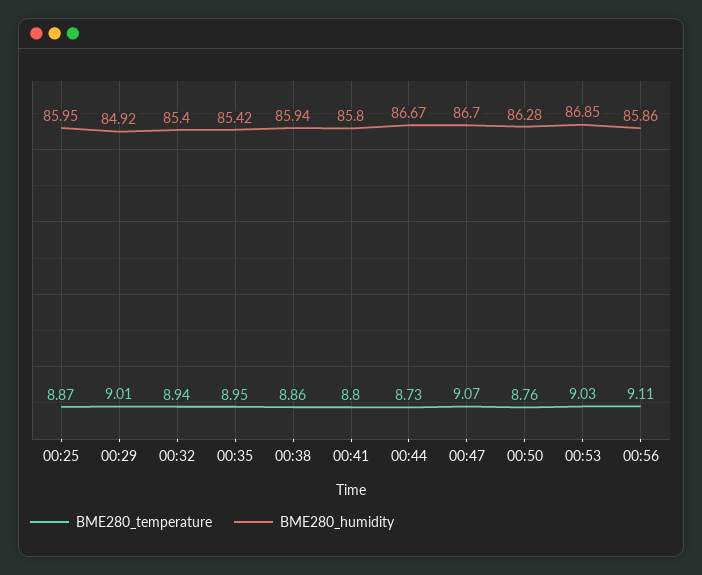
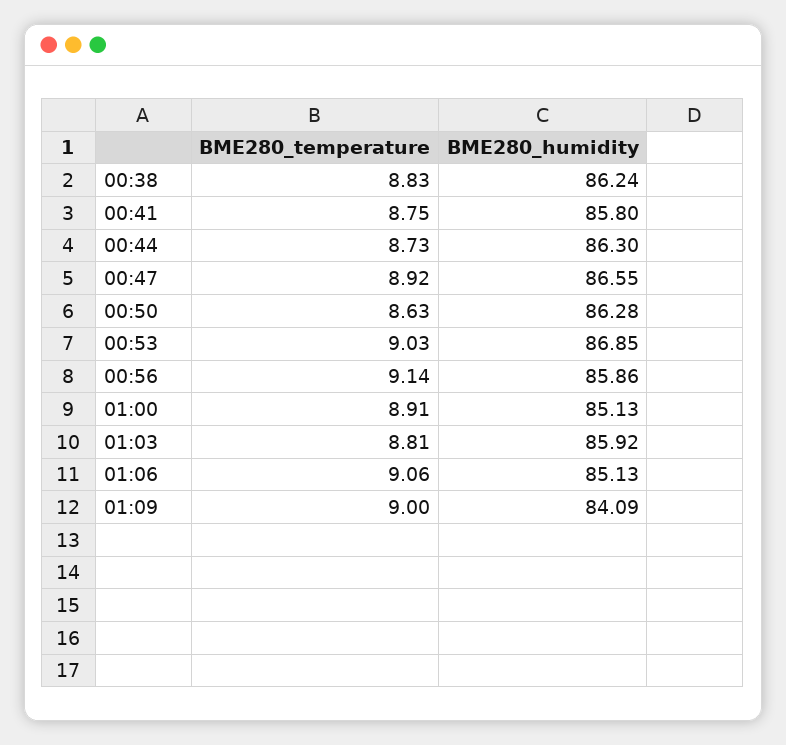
BME280_temperature, 00:25: 8.87 -> none
BME280_humidity, 00:25: 85.95 -> none
BME280_temperature, 00:29: 9.01 -> none
BME280_humidity, 00:29: 84.92 -> none
BME280_temperature, 00:32: 8.94 -> none
BME280_humidity, 00:32: 85.4 -> none
BME280_temperature, 00:35: 8.95 -> none
BME280_humidity, 00:35: 85.42 -> none
BME280_temperature, 00:38: 8.86 -> 8.83
BME280_humidity, 00:38: 85.94 -> 86.24
BME280_temperature, 00:41: 8.8 -> 8.75
BME280_humidity, 00:44: 86.67 -> 86.3
BME280_temperature, 00:47: 9.07 -> 8.92
BME280_humidity, 00:47: 86.7 -> 86.55
BME280_temperature, 00:50: 8.76 -> 8.63
BME280_temperature, 00:56: 9.11 -> 9.14
BME280_temperature, 01:00: none -> 8.91
BME280_humidity, 01:00: none -> 85.13
BME280_temperature, 01:03: none -> 8.81
BME280_humidity, 01:03: none -> 85.92
BME280_temperature, 01:06: none -> 9.06
BME280_humidity, 01:06: none -> 85.13
BME280_temperature, 01:09: none -> 9
BME280_humidity, 01:09: none -> 84.09

